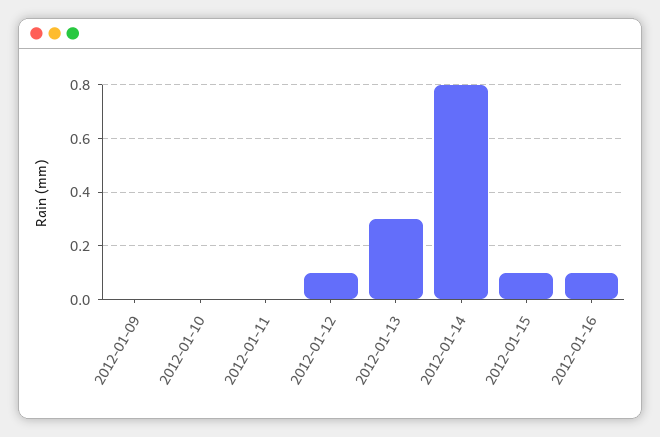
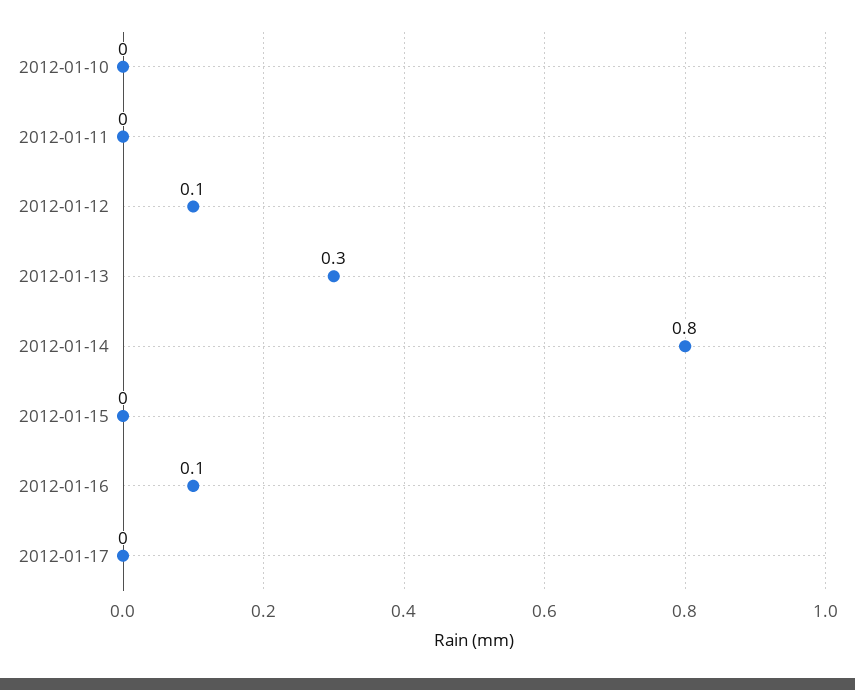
2012-01-09: 0 -> none
2012-01-15: 0.1 -> 0
2012-01-17: none -> 0

